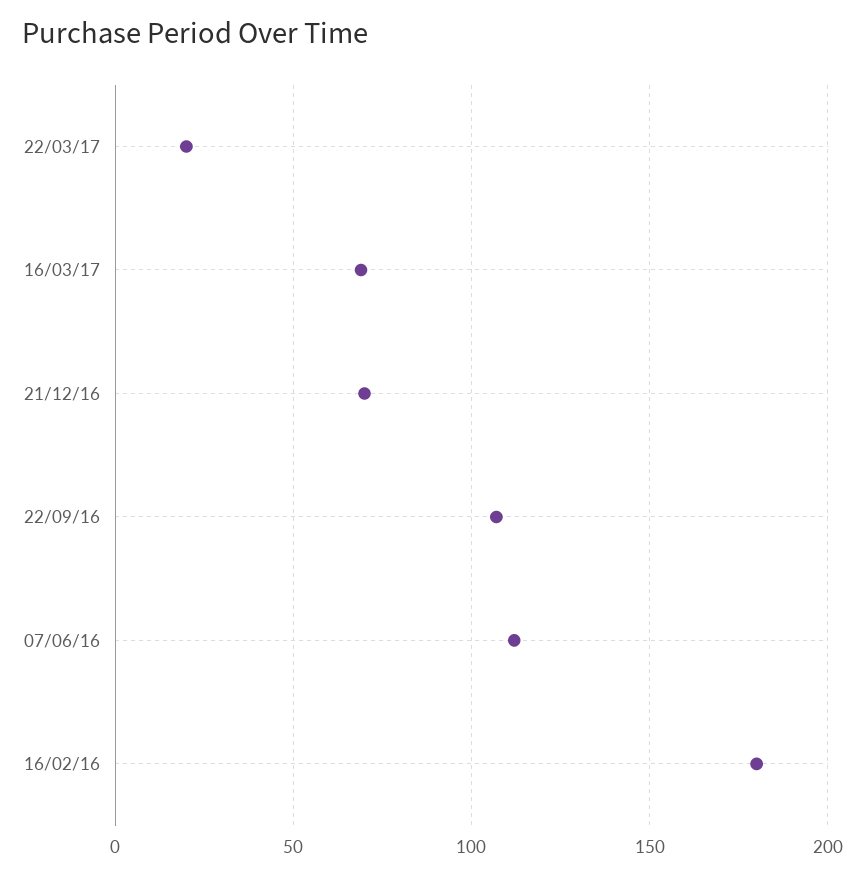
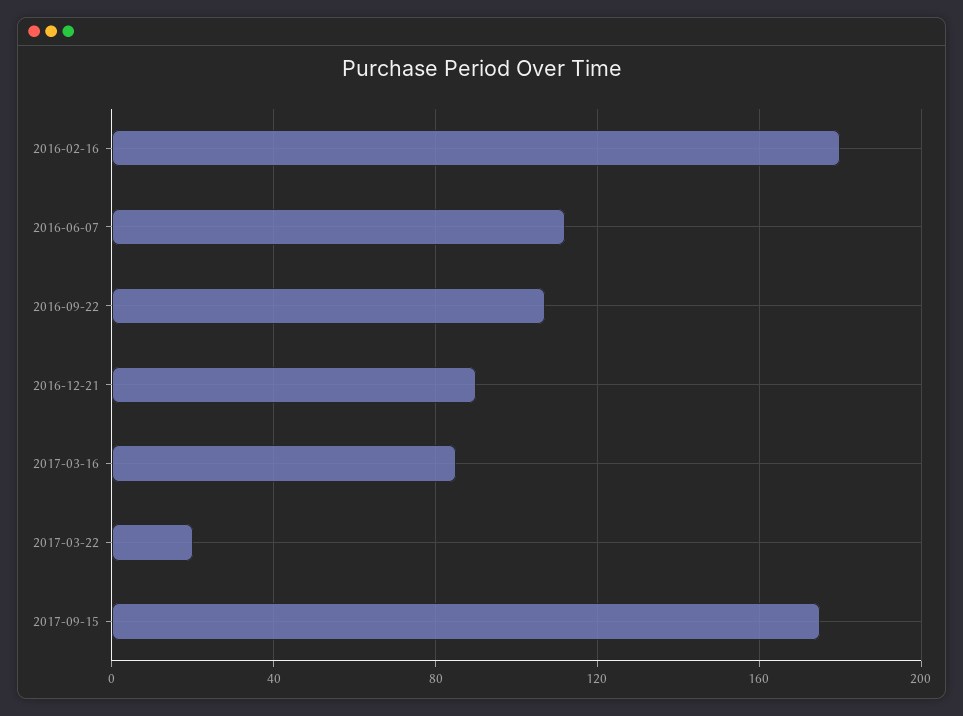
16/03/17: 70 -> 85
21/12/16: 70 -> 90
2017-09-15: none -> 175

